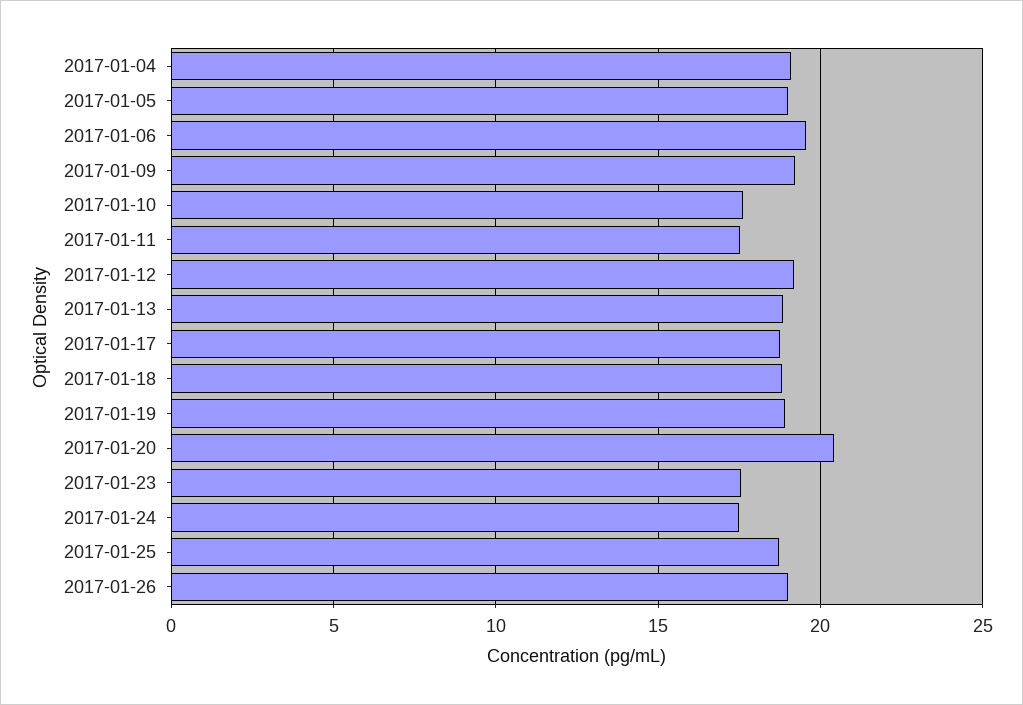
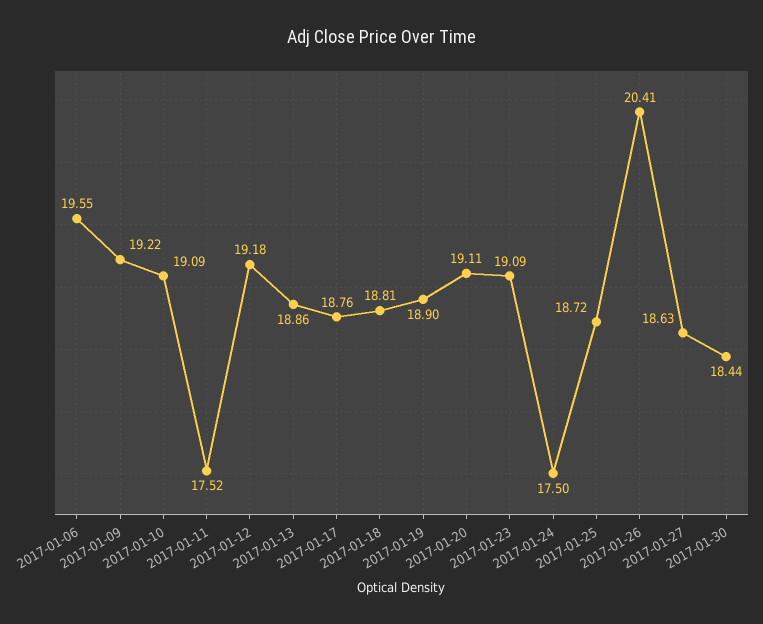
2017-01-04: 19 -> none
2017-01-05: 19 -> none
2017-01-10: 17.5 -> 19.09
2017-01-20: 20.5 -> 19.11
2017-01-23: 17.5 -> 19.09
2017-01-26: 19 -> 20.41
2017-01-27: none -> 18.63
2017-01-30: none -> 18.44

